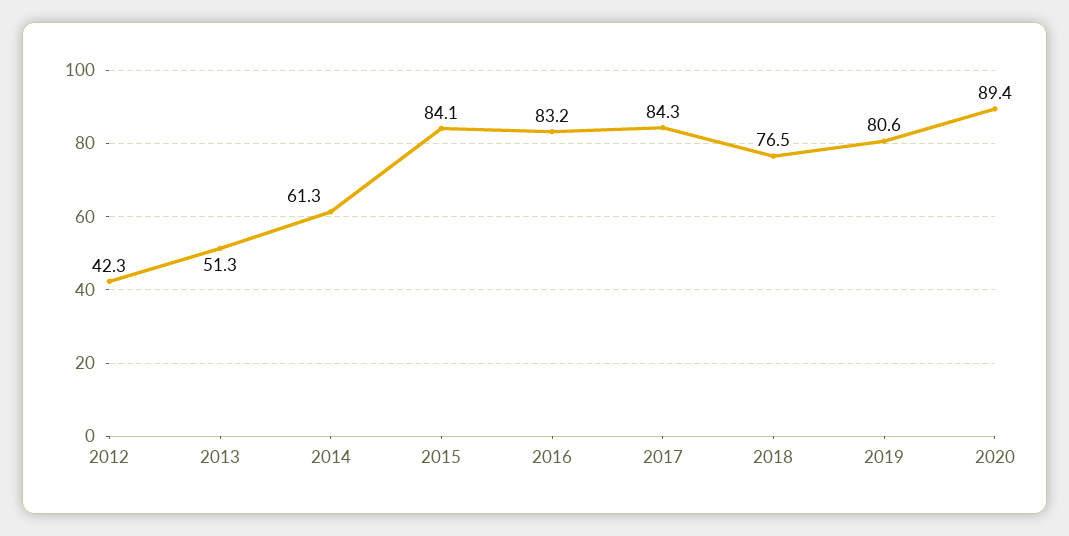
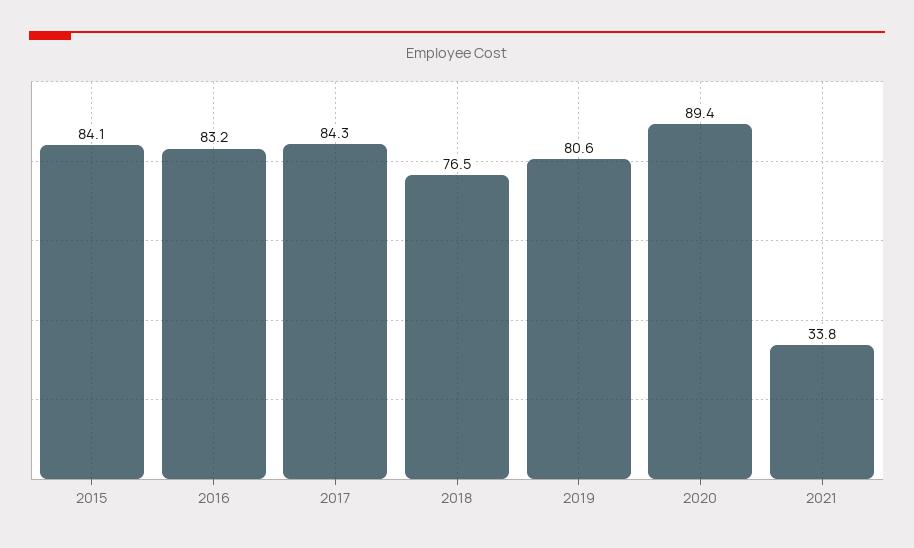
2012: 42.3 -> none
2013: 51.3 -> none
2014: 61.3 -> none
2021: none -> 33.8

